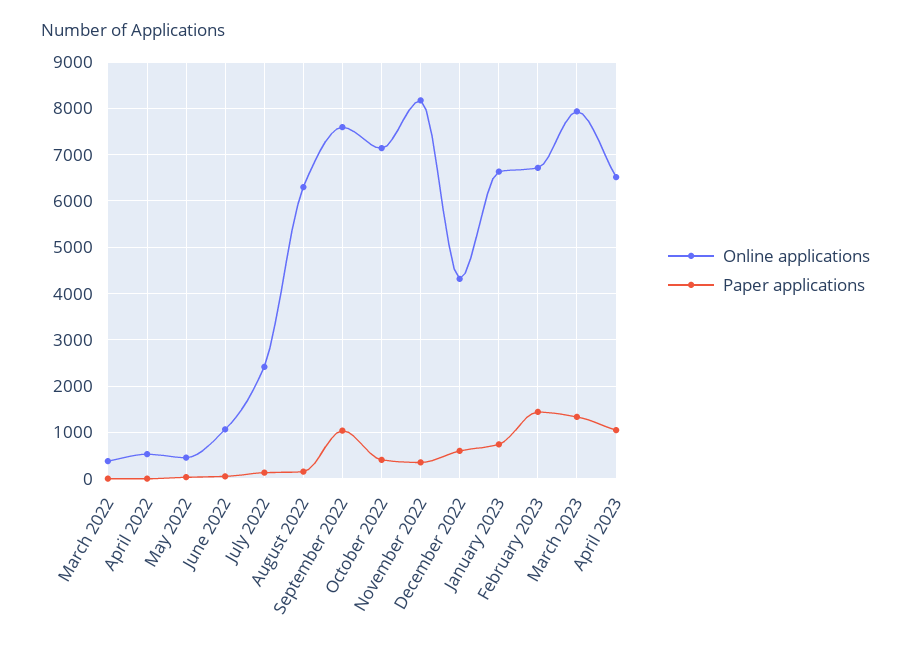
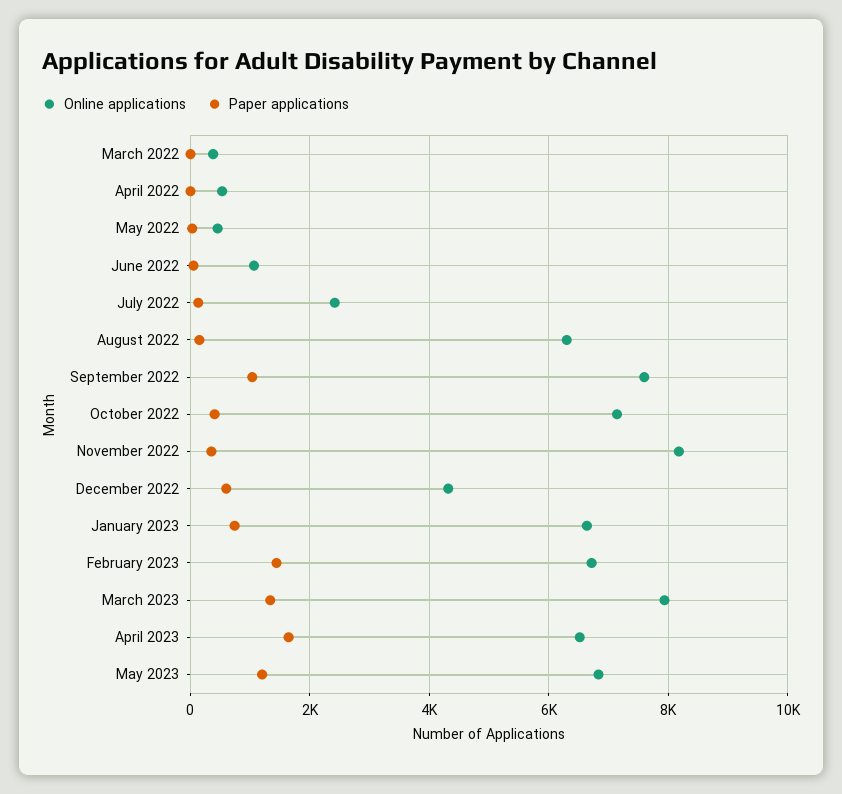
Paper applications, April 2023: 1000 -> 1600
Online applications, May 2023: none -> 6800
Paper applications, May 2023: none -> 1200

